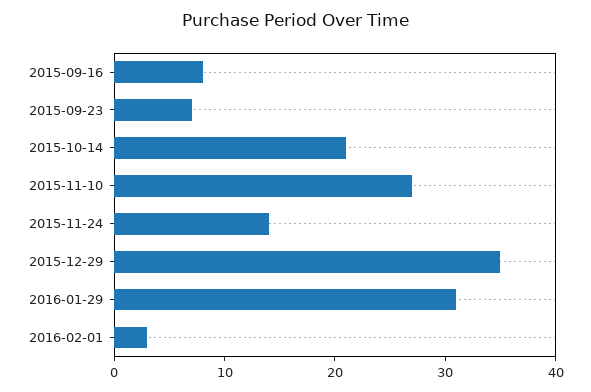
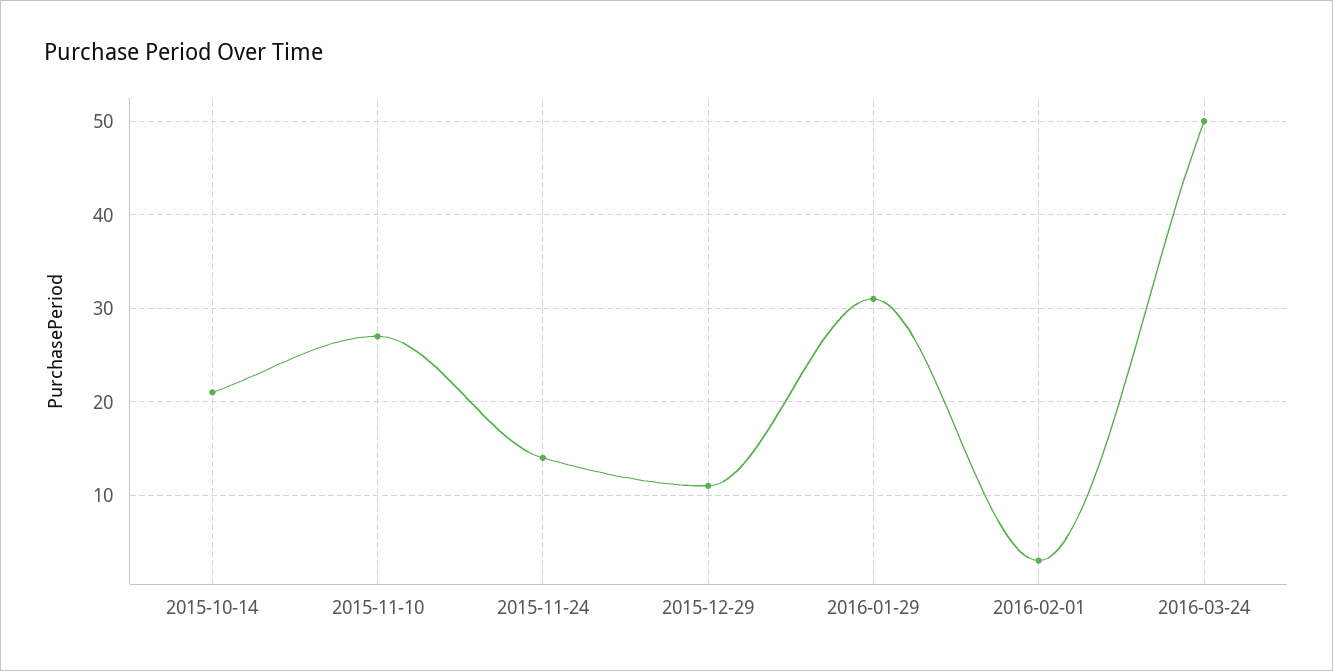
2015-09-16: 8 -> none
2015-09-23: 7 -> none
2015-12-29: 35 -> 11
2016-03-24: none -> 50

